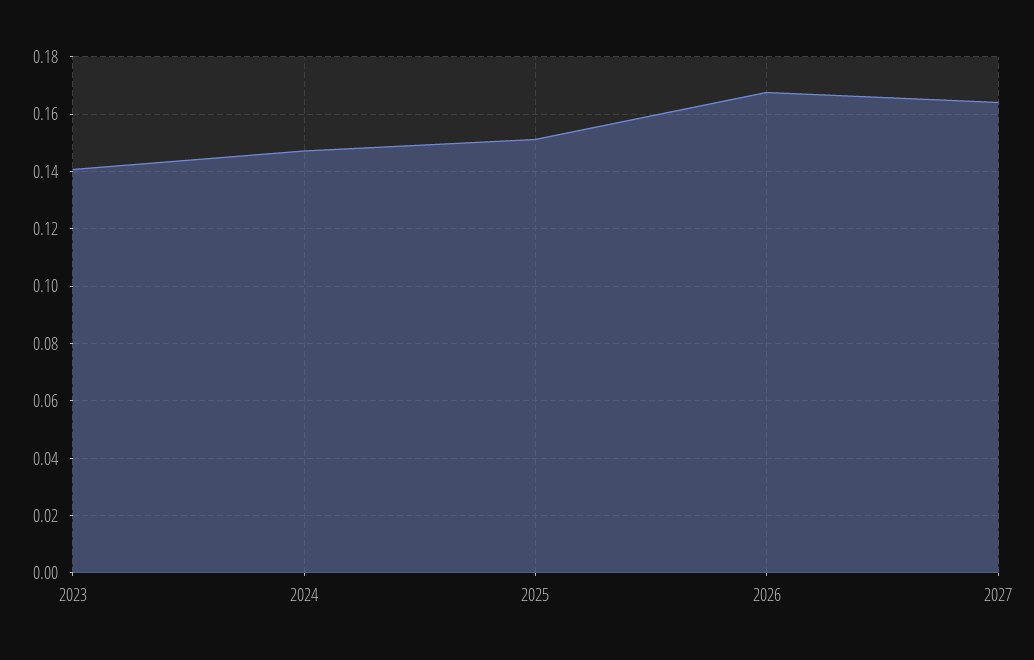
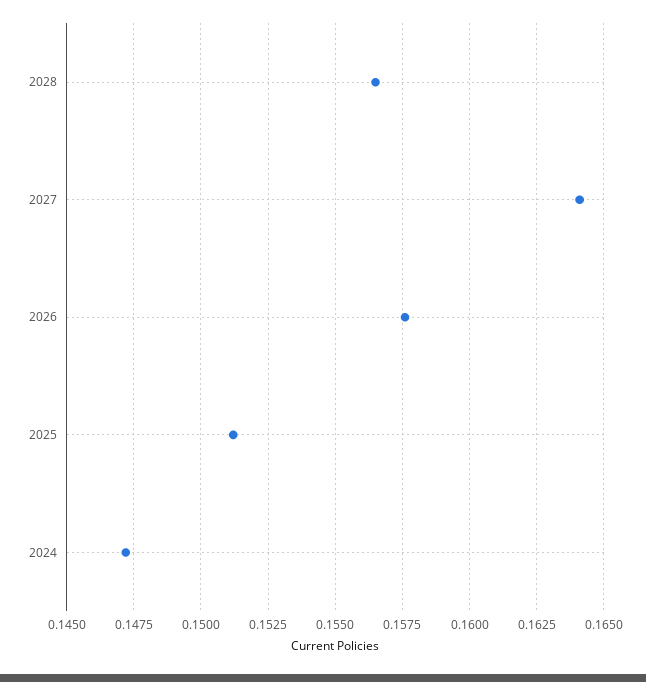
2023: 0.14 -> none
2026: 0.1675 -> 0.1575
2028: none -> 0.1565

